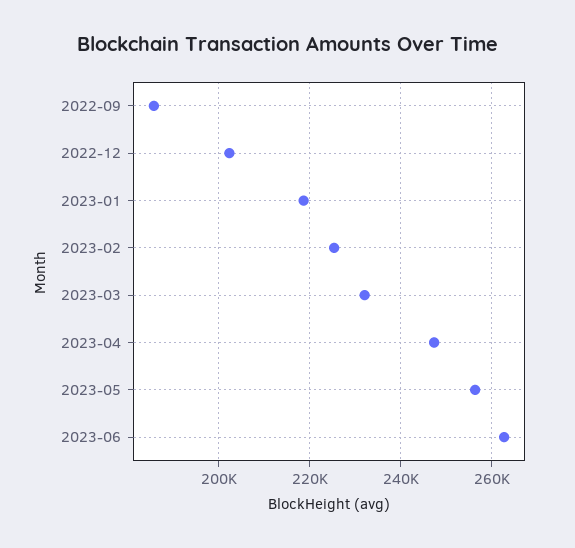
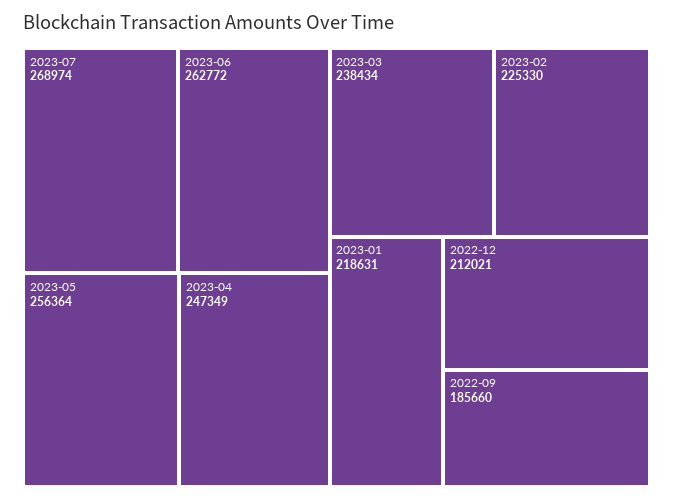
2022-12: 202000 -> 212021
2023-03: 232000 -> 238434
2023-07: none -> 268974

